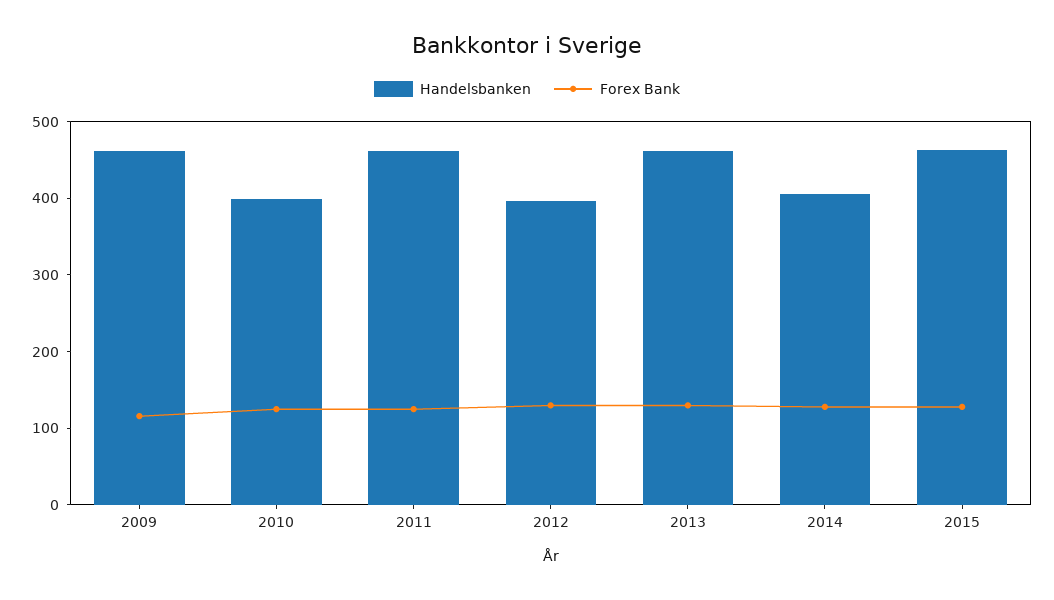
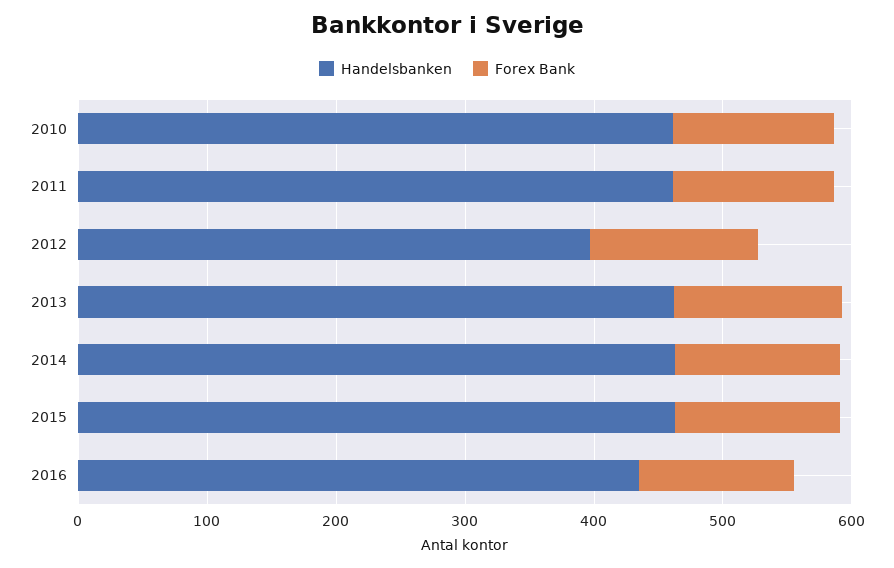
Handelsbanken, 2009: 460 -> none
Forex Bank, 2009: 120 -> none
Handelsbanken, 2010: 400 -> 460
Handelsbanken, 2014: 400 -> 460
Handelsbanken, 2016: none -> 440
Forex Bank, 2016: none -> 120

